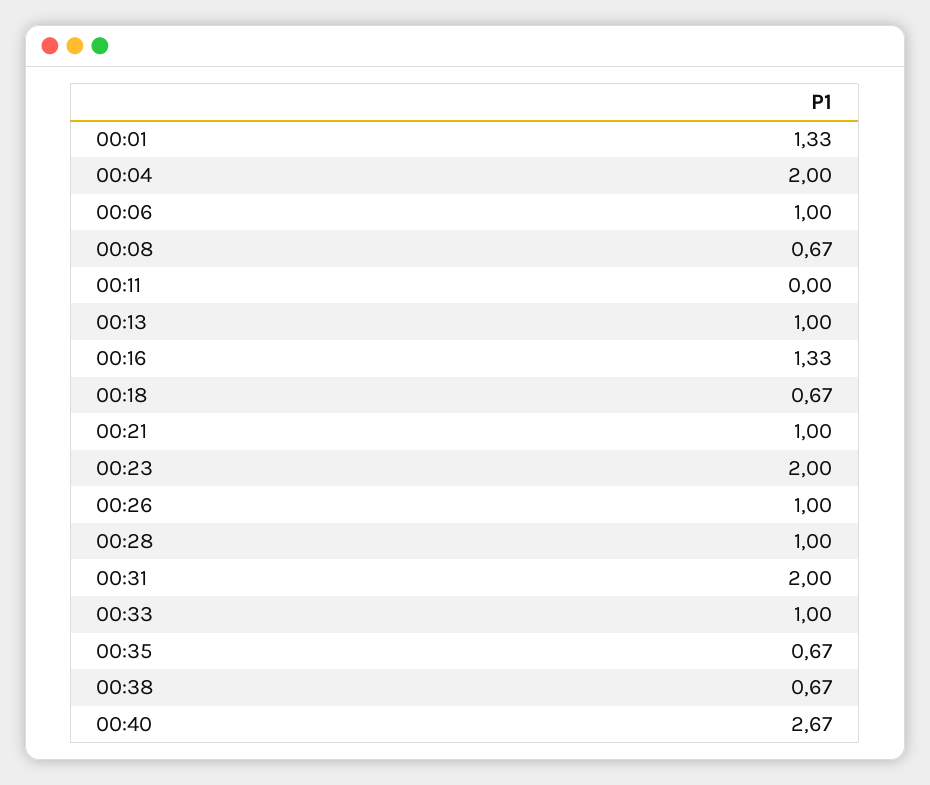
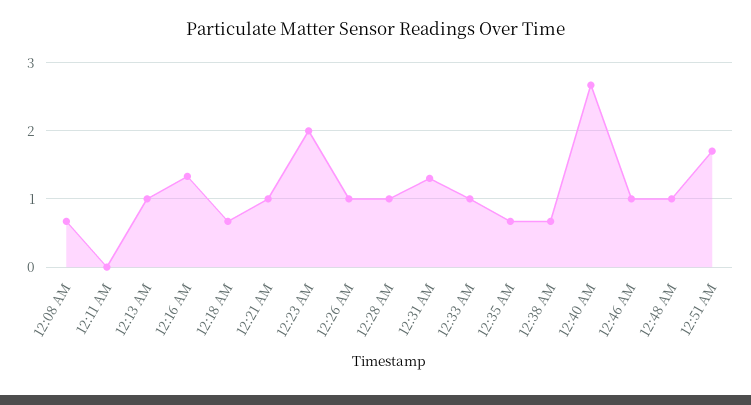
00:01: 1.33 -> none
00:04: 2 -> none
00:06: 1 -> none
00:31: 2 -> 1.3
12:46 AM: none -> 1
12:48 AM: none -> 1
12:51 AM: none -> 1.7

